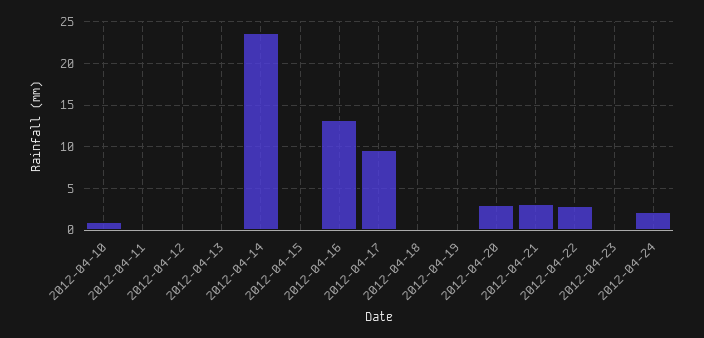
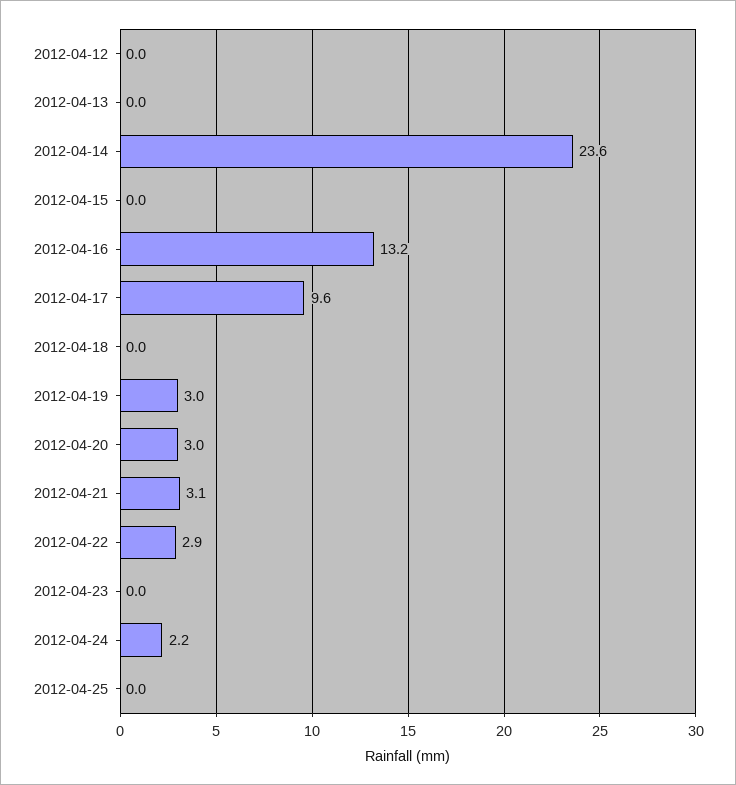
2012-04-10: 1 -> none
2012-04-11: 0 -> none
2012-04-19: 0 -> 3
2012-04-25: none -> 0

